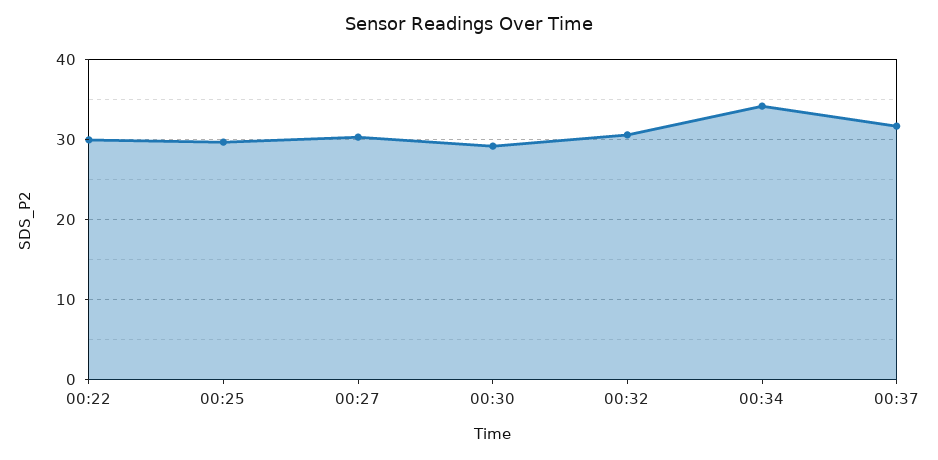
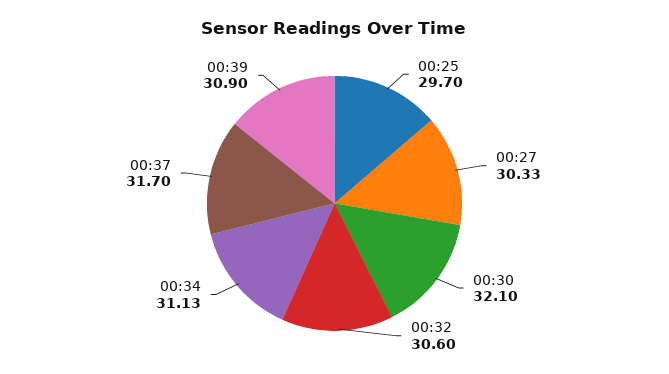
00:22: 30 -> none
00:30: 29 -> 32.1
00:34: 34 -> 31.13
00:39: none -> 30.9

